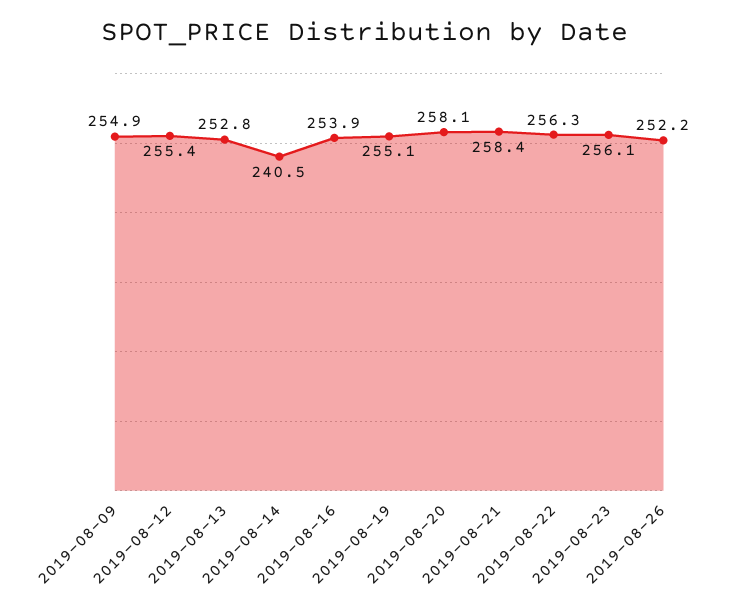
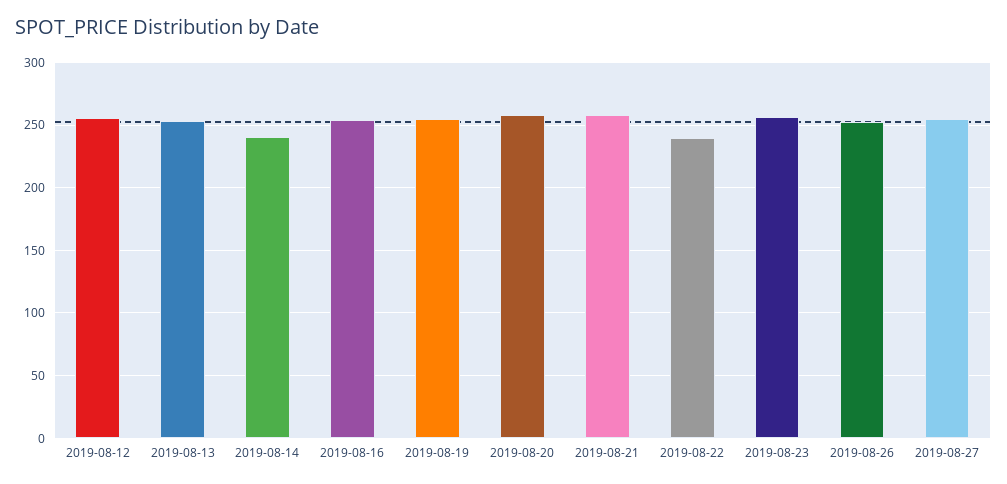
2019-08-09: 254.9 -> none
2019-08-22: 256.3 -> 240
2019-08-27: none -> 255

